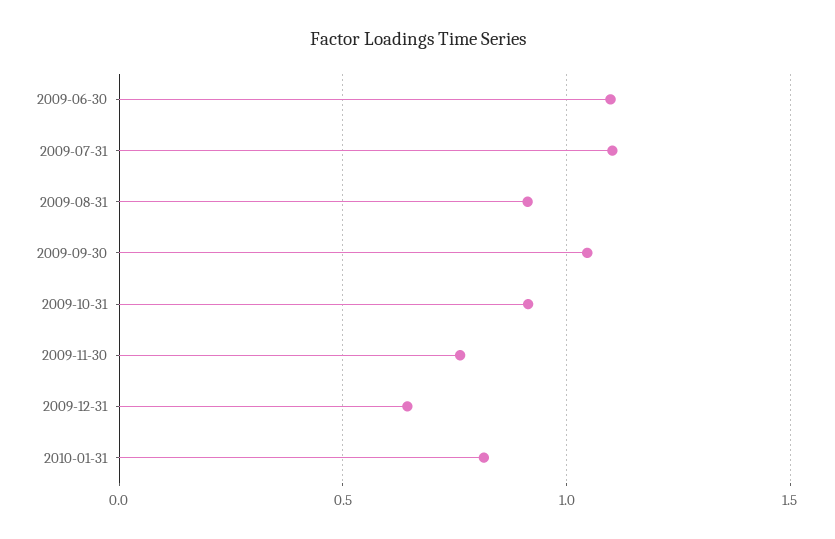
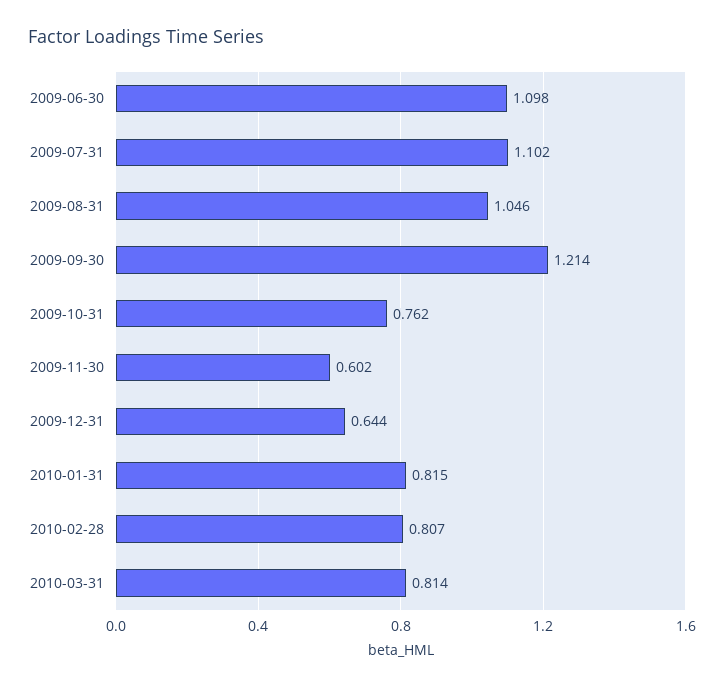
2009-08-31: 0.9 -> 1.046
2009-09-30: 1.05 -> 1.214
2009-10-31: 0.9 -> 0.762
2009-11-30: 0.75 -> 0.602
2010-02-28: none -> 0.807
2010-03-31: none -> 0.814

